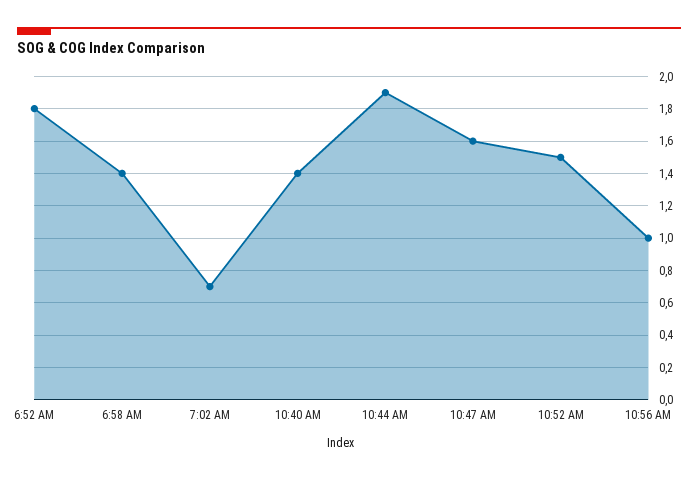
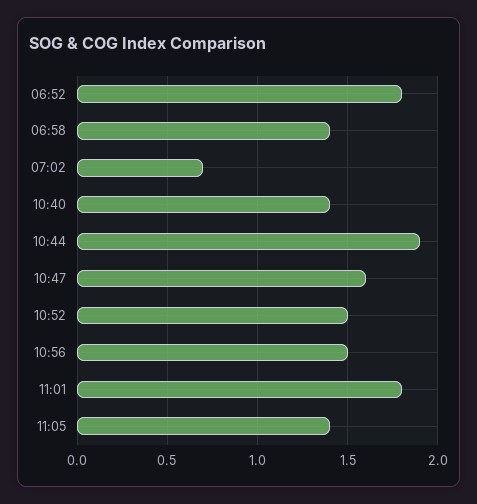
10:56 AM: 1 -> 1.5
11:01: none -> 1.8
11:05: none -> 1.4

